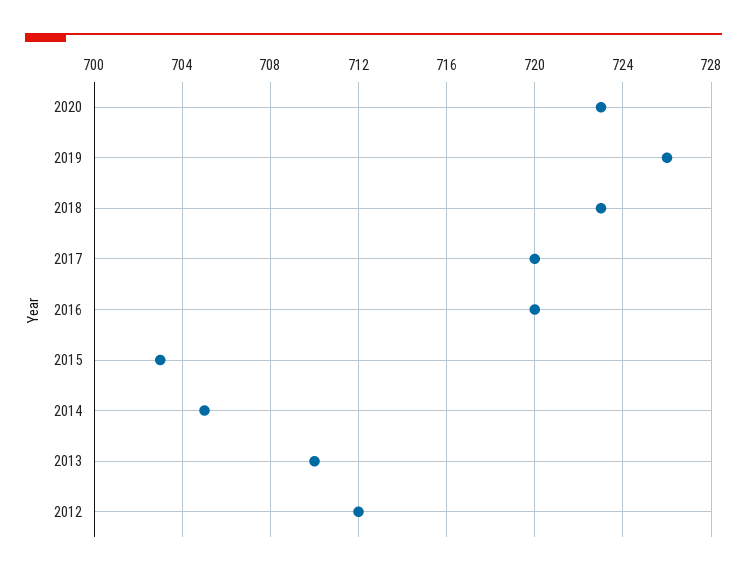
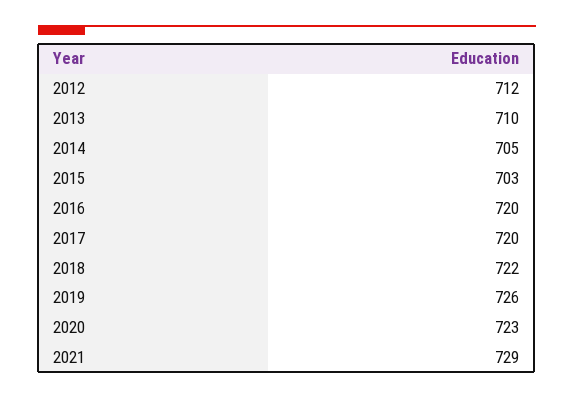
2018: 723 -> 722
2021: none -> 729

